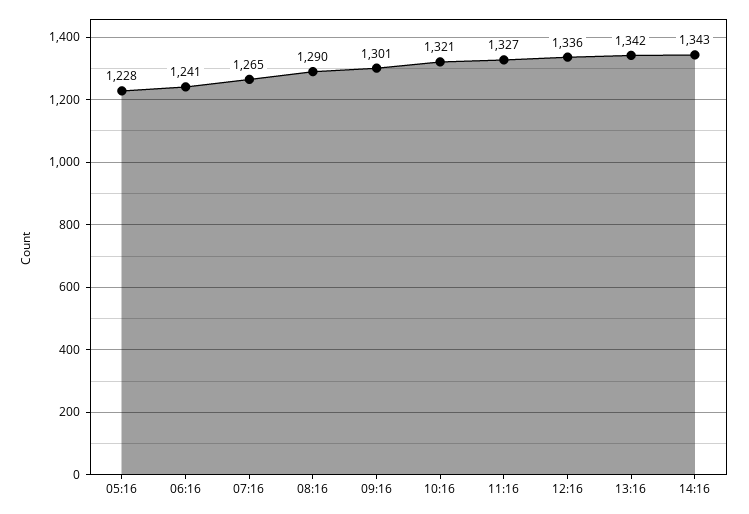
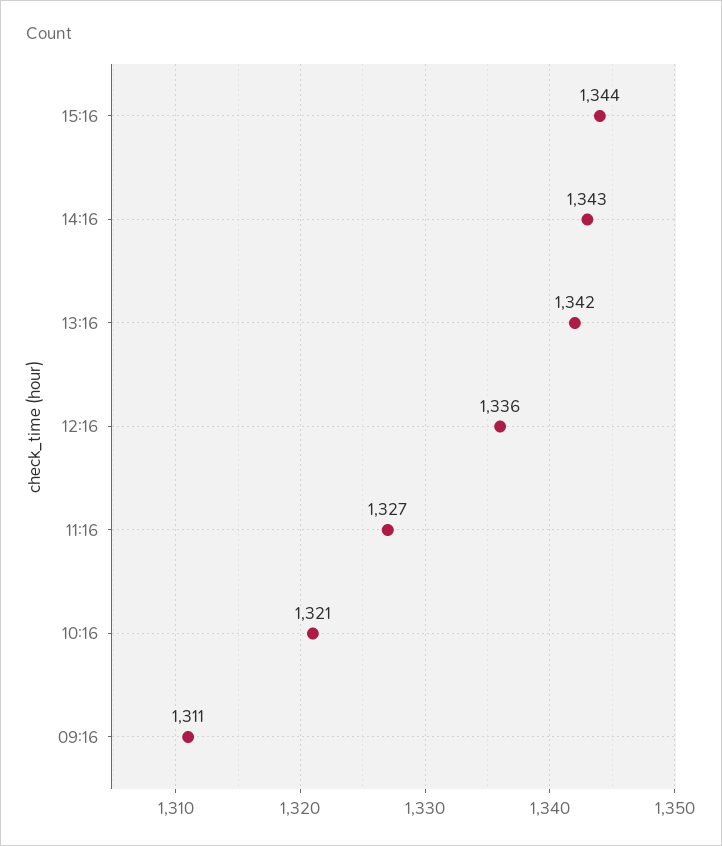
05:16: 1228 -> none
06:16: 1241 -> none
07:16: 1265 -> none
08:16: 1290 -> none
09:16: 1301 -> 1311
15:16: none -> 1344

